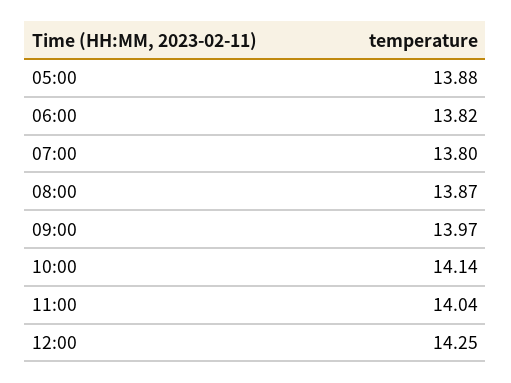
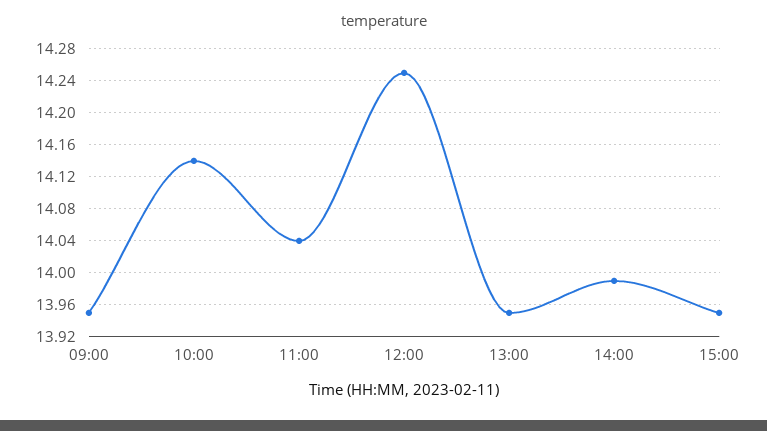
05:00: 13.88 -> none
06:00: 13.82 -> none
07:00: 13.8 -> none
08:00: 13.87 -> none
09:00: 13.97 -> 13.95
13:00: none -> 13.95
14:00: none -> 13.99
15:00: none -> 13.95

